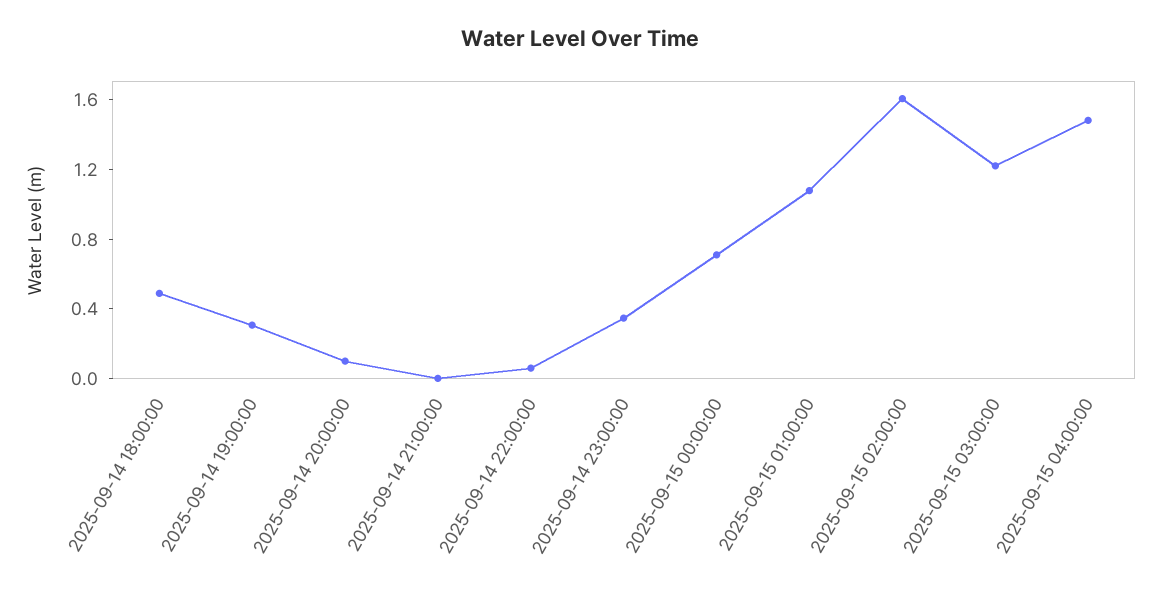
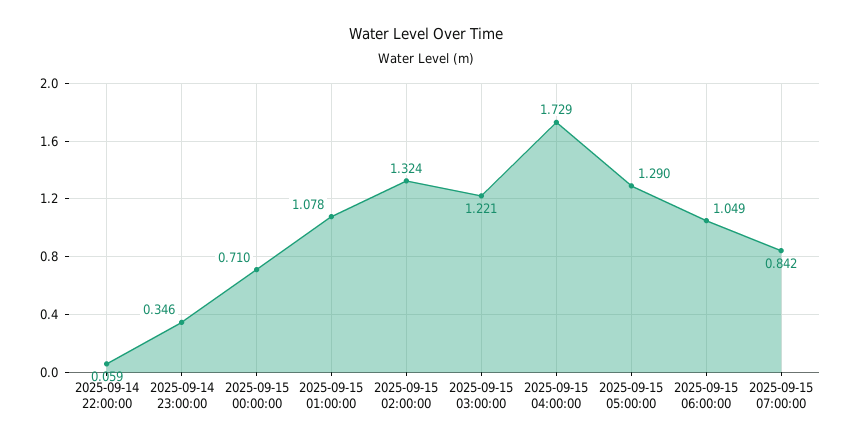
2025-09-14 18:00:00: 0.5 -> none
2025-09-14 19:00:00: 0.3 -> none
2025-09-14 20:00:00: 0.1 -> none
2025-09-14 21:00:00: 0 -> none
2025-09-15 02:00:00: 1.6 -> 1.324
2025-09-15 04:00:00: 1.5 -> 1.729
2025-09-15 05:00:00: none -> 1.29
2025-09-15 06:00:00: none -> 1.049
2025-09-15 07:00:00: none -> 0.842

